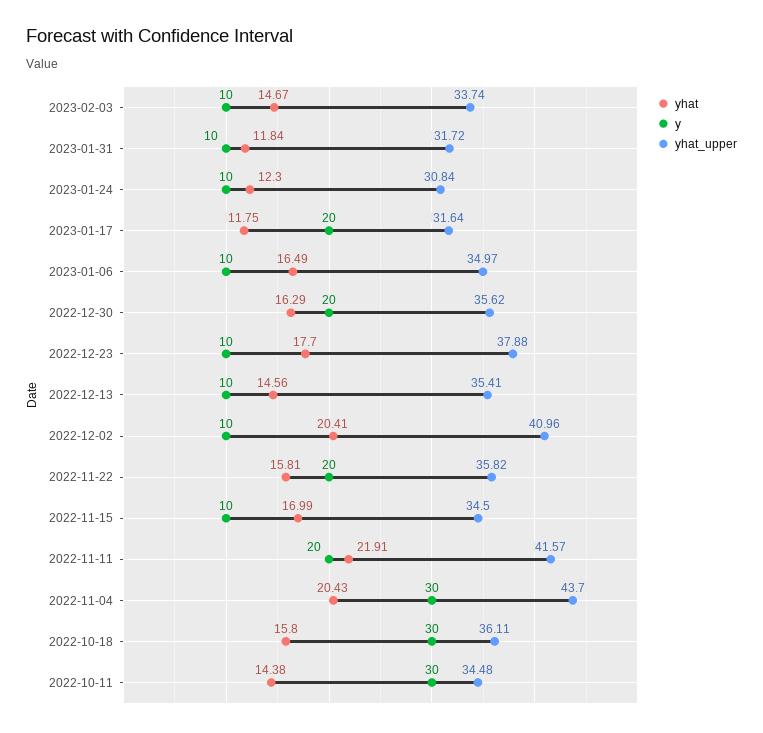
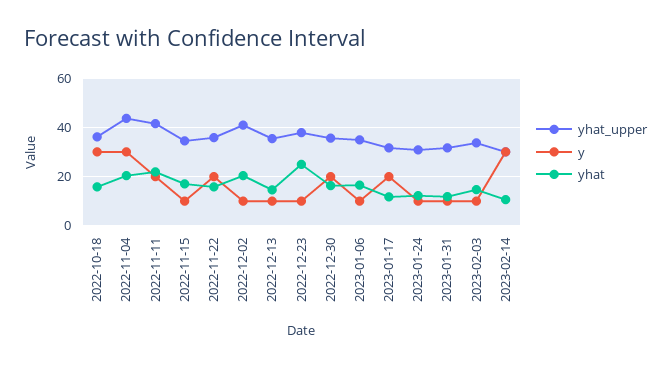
yhat, 2022-12-23: 17.7 -> 25
yhat, 2022-10-11: 14.38 -> none
y, 2022-10-11: 30 -> none
yhat_upper, 2022-10-11: 34.48 -> none
yhat_upper, 2023-02-14: none -> 30
y, 2023-02-14: none -> 30
yhat, 2023-02-14: none -> 10

